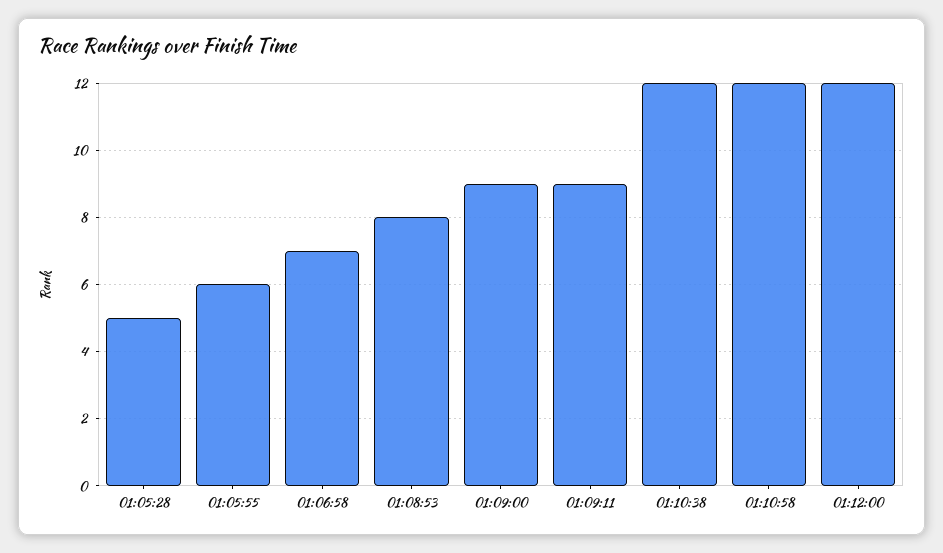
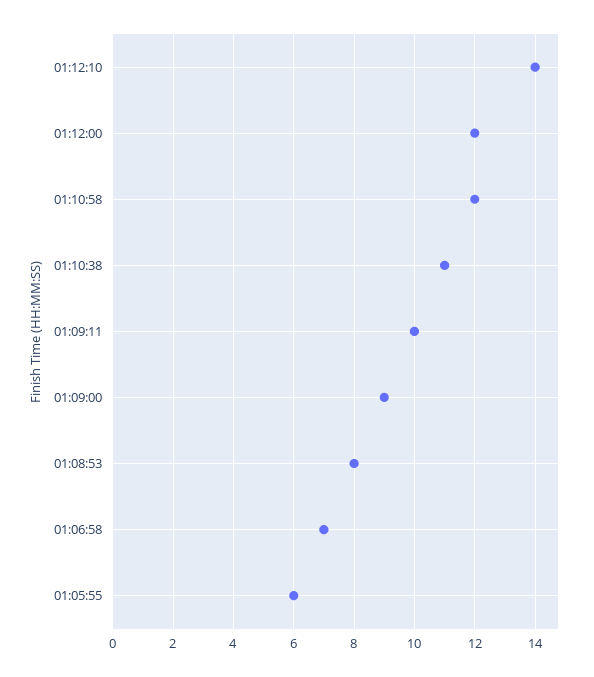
01:05:28: 5 -> none
01:09:11: 9 -> 10
01:10:38: 12 -> 11
01:12:10: none -> 14

